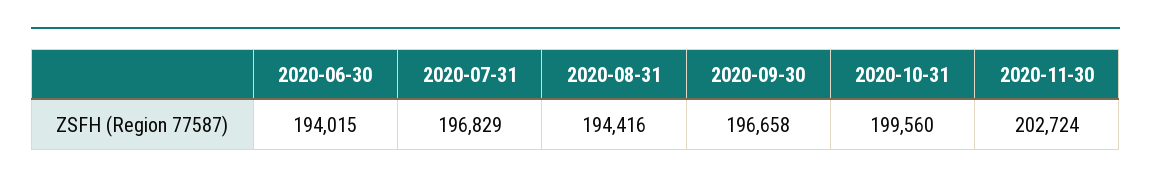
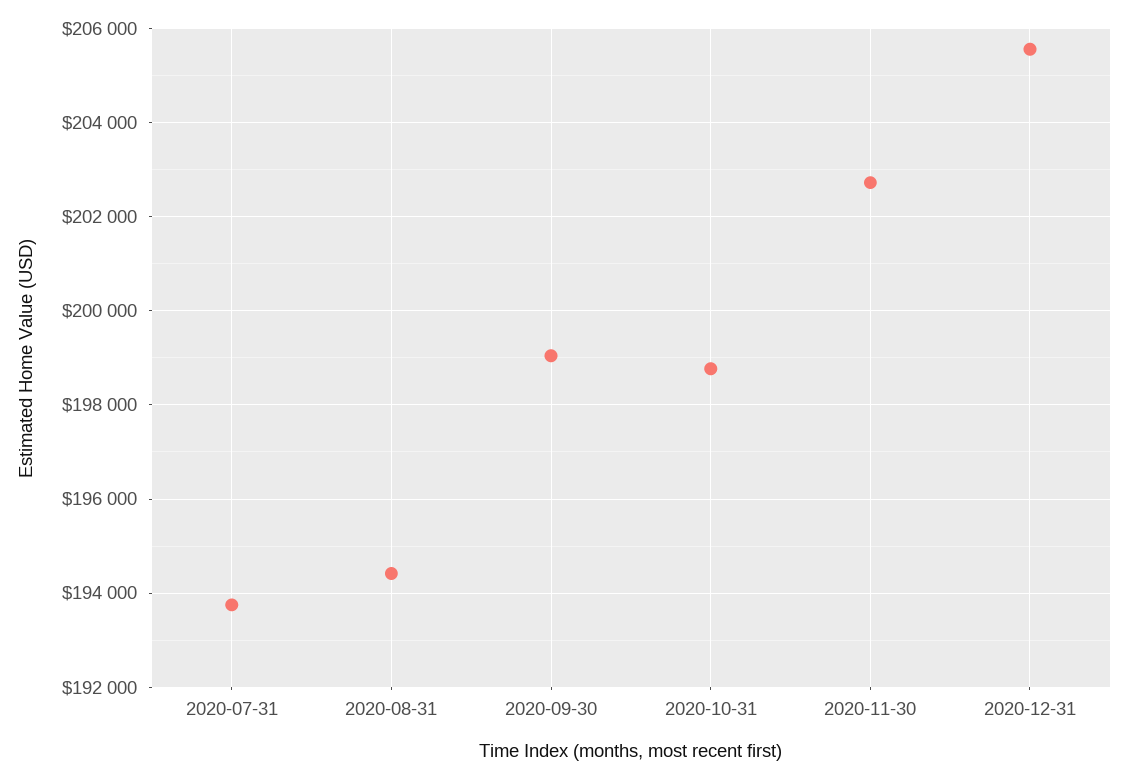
2020-06-30: 194015 -> none
2020-07-31: 196829 -> 193800
2020-09-30: 196658 -> 199000
2020-10-31: 199560 -> 198800
2020-12-31: none -> 205600

